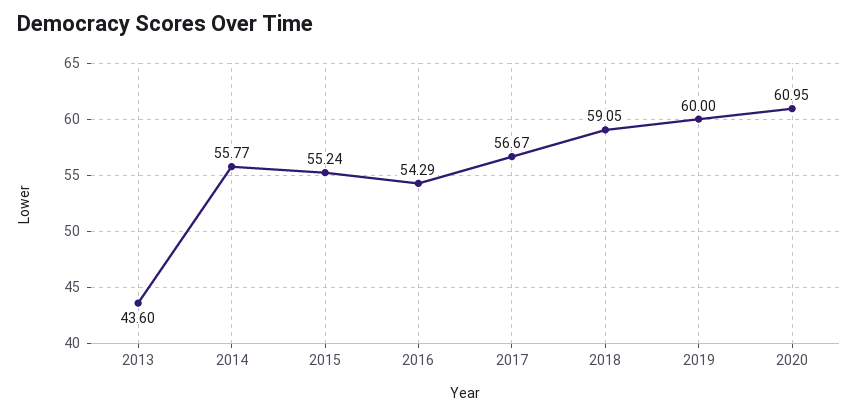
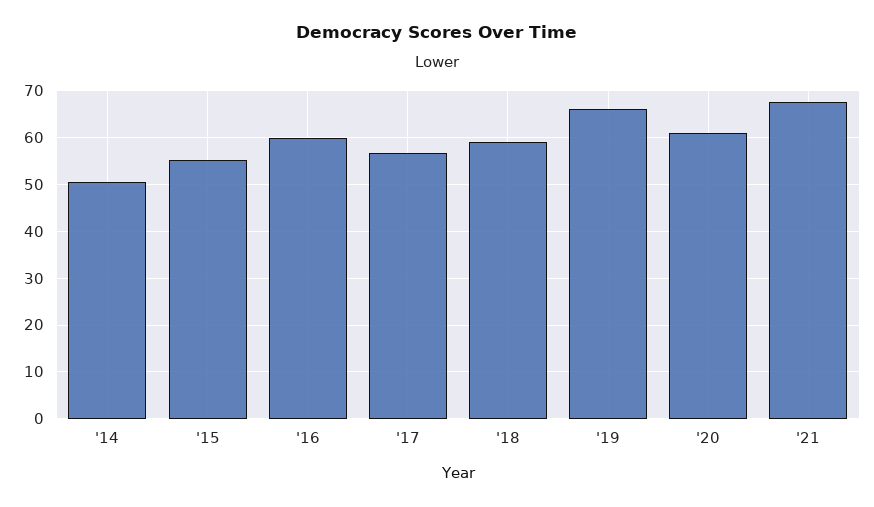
2013: 43.6 -> none
2014: 55.77 -> 50
2016: 54.29 -> 60
2019: 60 -> 66
'21: none -> 68

